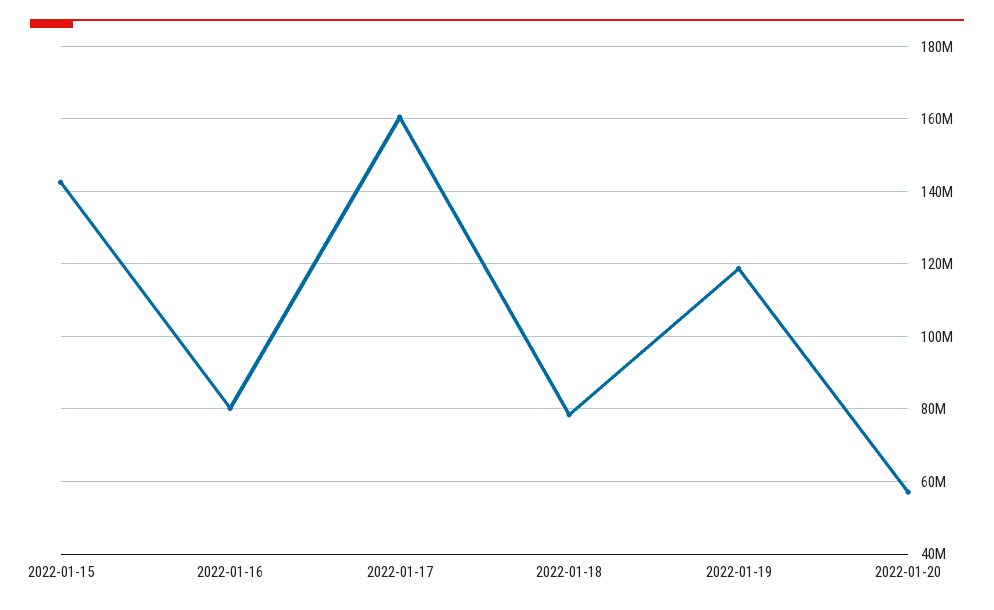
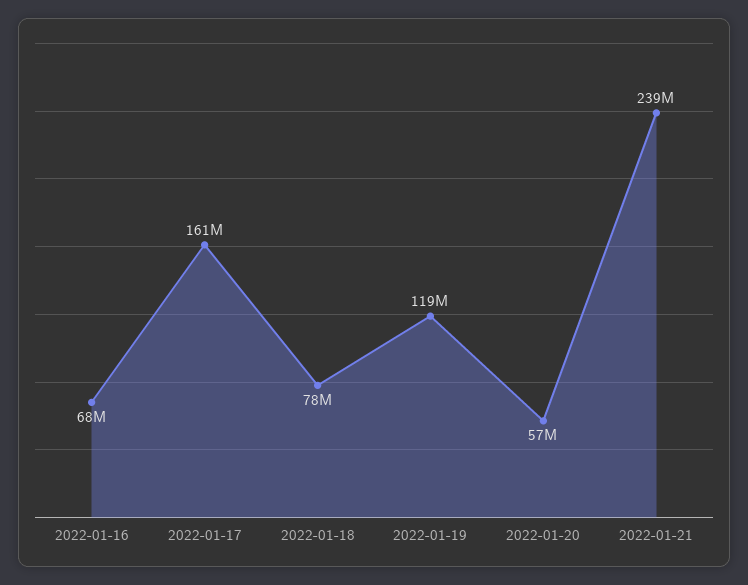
2022-01-15: 142000000 -> none
2022-01-16: 80000000 -> 68000000
2022-01-21: none -> 239000000

